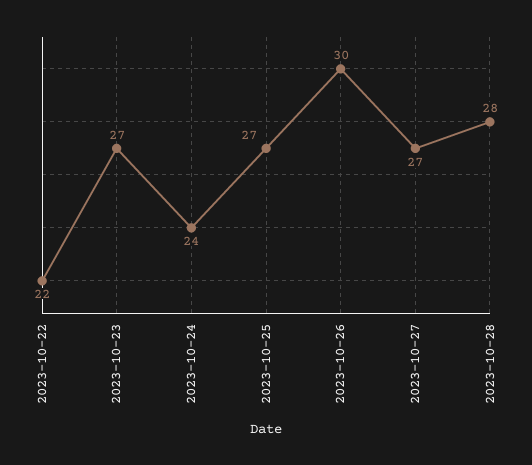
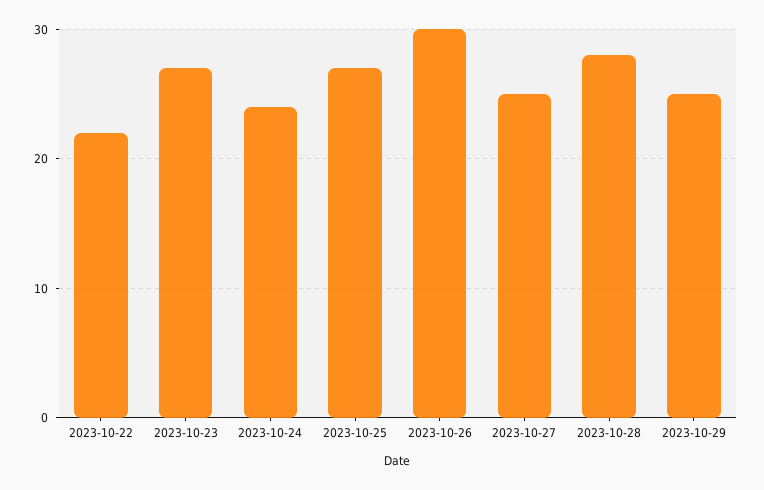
2023-10-27: 27 -> 25
2023-10-29: none -> 25

